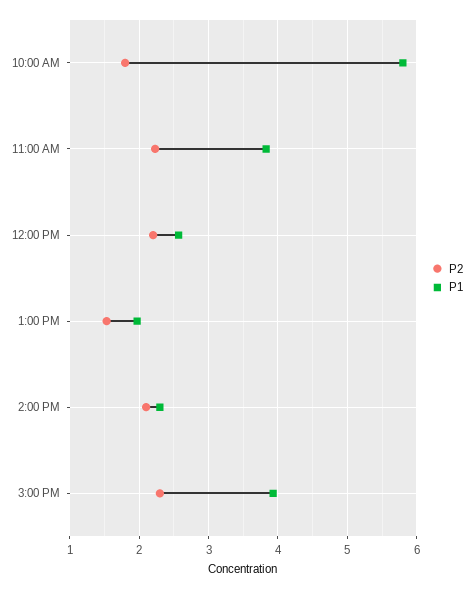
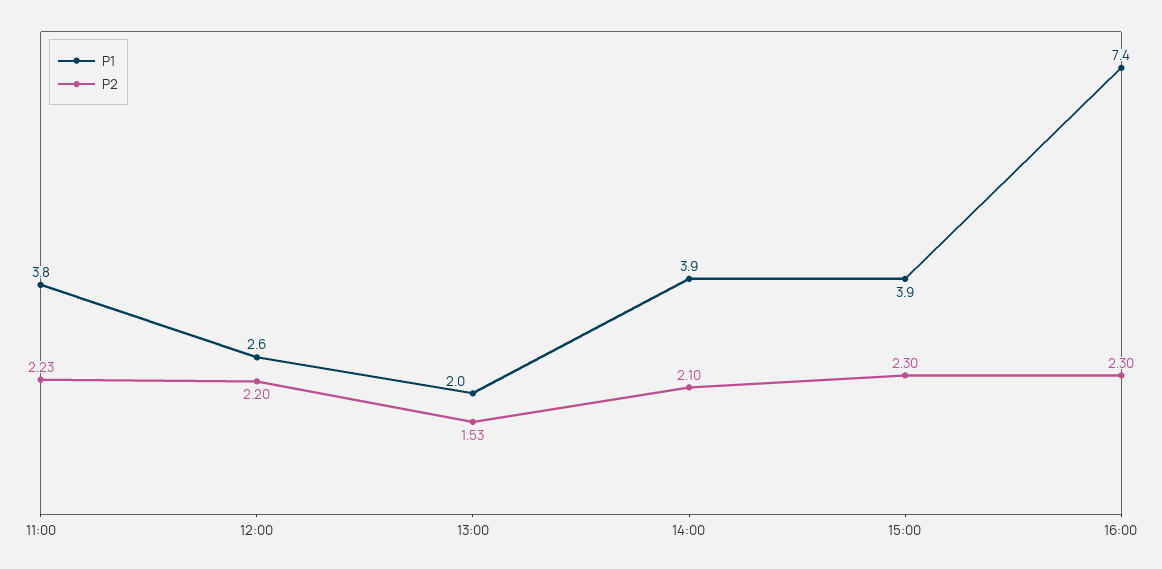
P2, 10:00 AM: 1.8 -> none
P1, 10:00 AM: 5.8 -> none
P1, 2:00 PM: 2.3 -> 3.9
P1, 16:00: none -> 7.4
P2, 16:00: none -> 2.3

